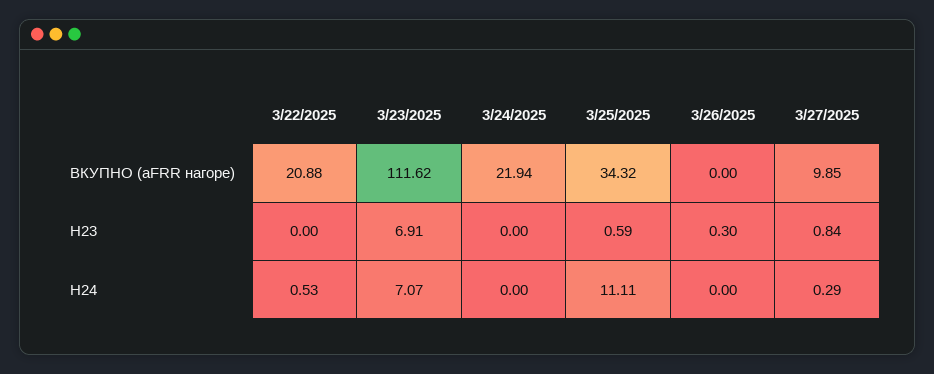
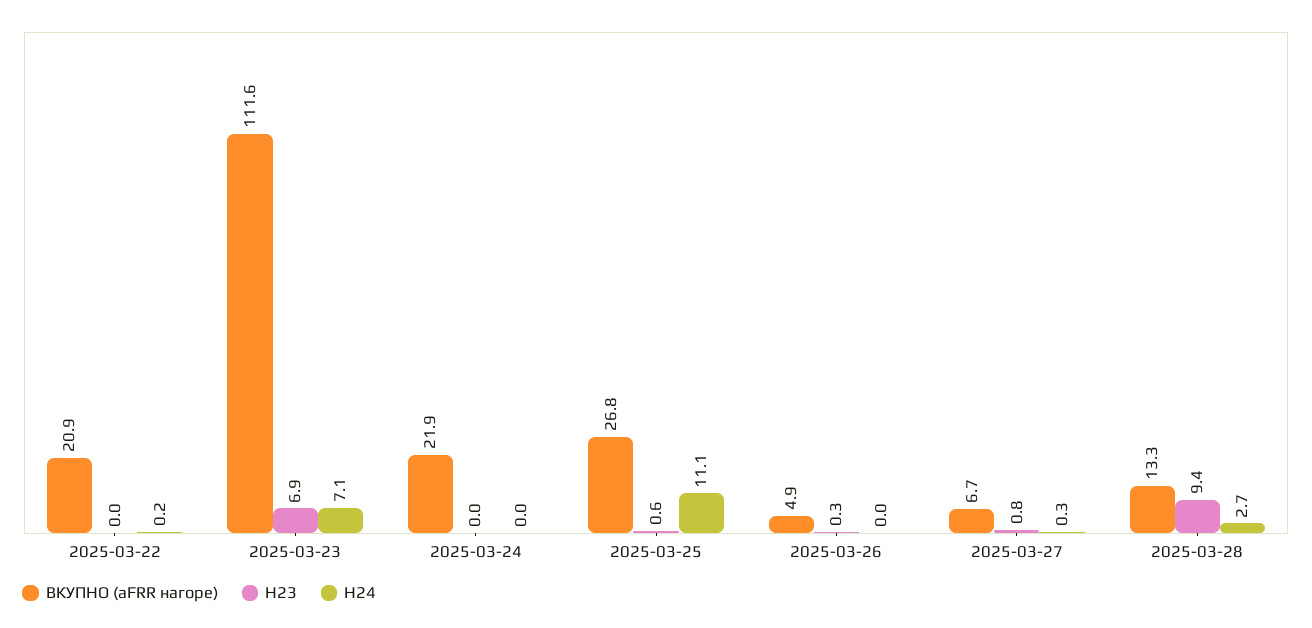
ВКУПНО (aFRR нагоре), 3/25/2025: 34.32 -> 26.8
ВКУПНО (aFRR нагоре), 3/26/2025: 0 -> 4.9
ВКУПНО (aFRR нагоре), 3/27/2025: 9.85 -> 6.7
H24, 3/22/2025: 0.53 -> 0.2
ВКУПНО (aFRR нагоре), 2025-03-28: none -> 13.3
H23, 2025-03-28: none -> 9.4
H24, 2025-03-28: none -> 2.7

